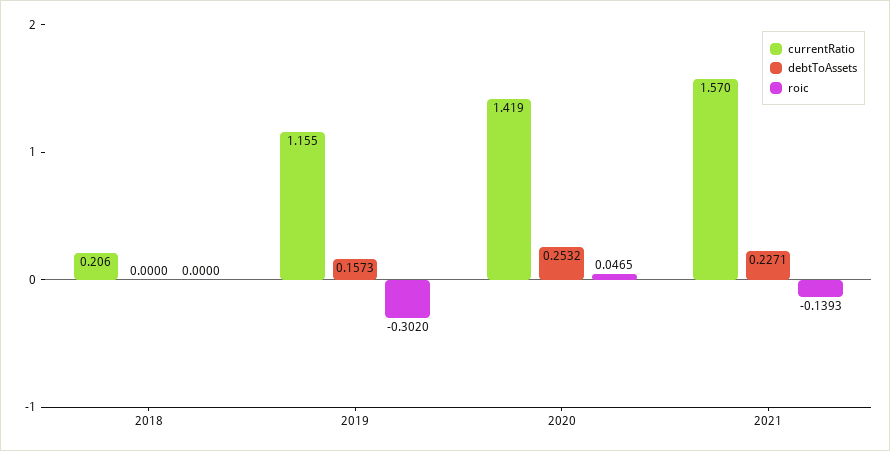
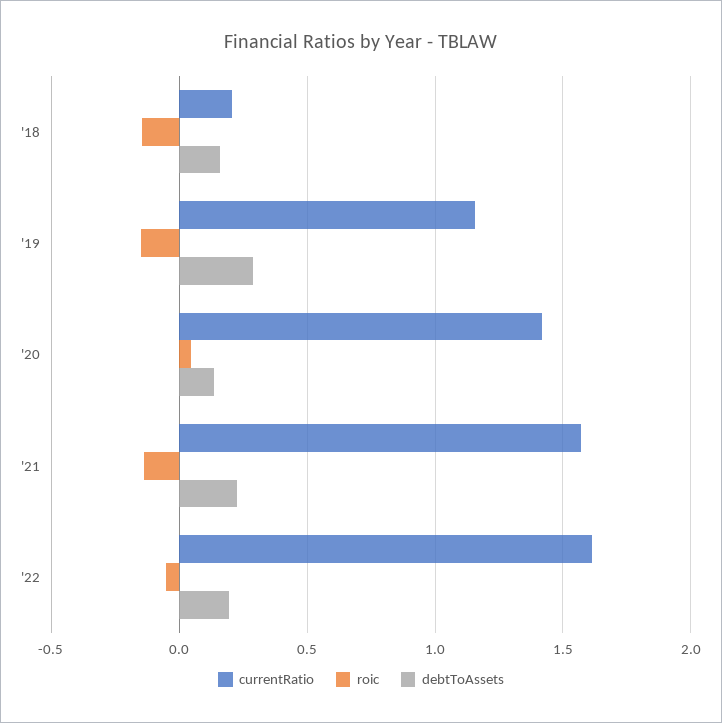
debtToAssets, 2018: 0 -> 0.15
roic, 2018: 0 -> -0.15
debtToAssets, 2019: 0.1573 -> 0.3
roic, 2019: -0.302 -> -0.15
debtToAssets, 2020: 0.2532 -> 0.15
currentRatio, '22: none -> 1.6
roic, '22: none -> -0.05
debtToAssets, '22: none -> 0.2

